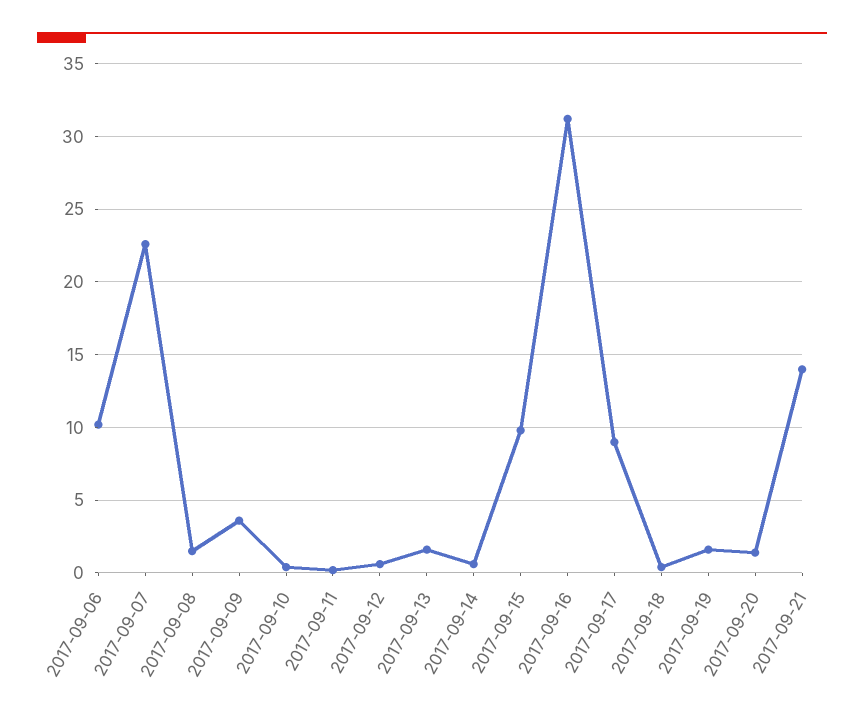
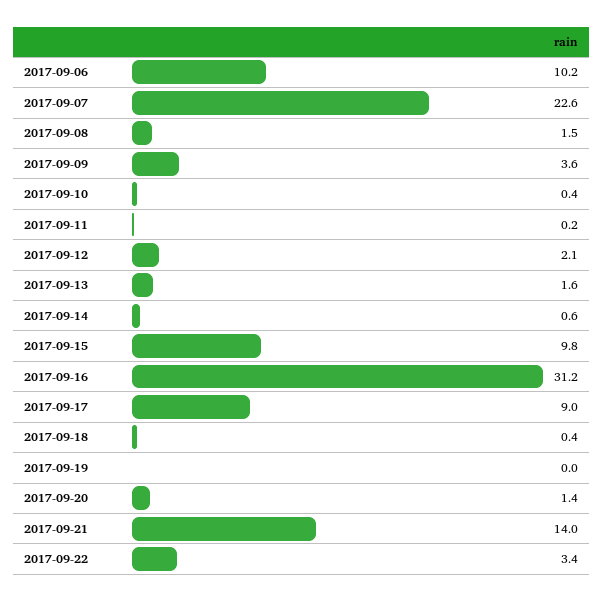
2017-09-12: 0.5 -> 2.1
2017-09-19: 1.5 -> 0
2017-09-22: none -> 3.4

